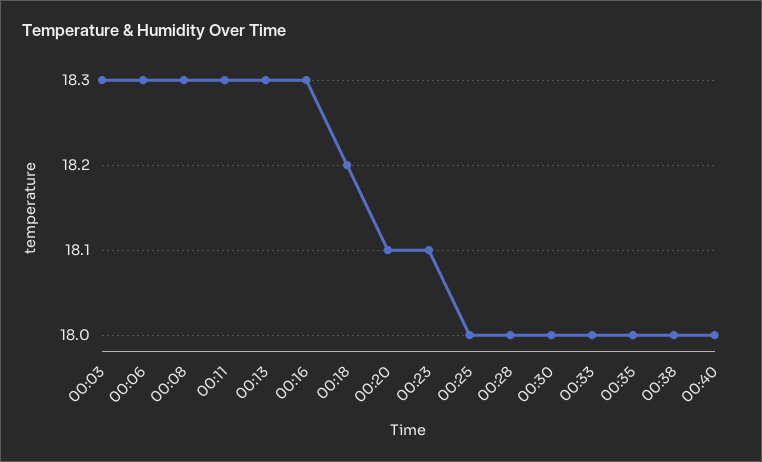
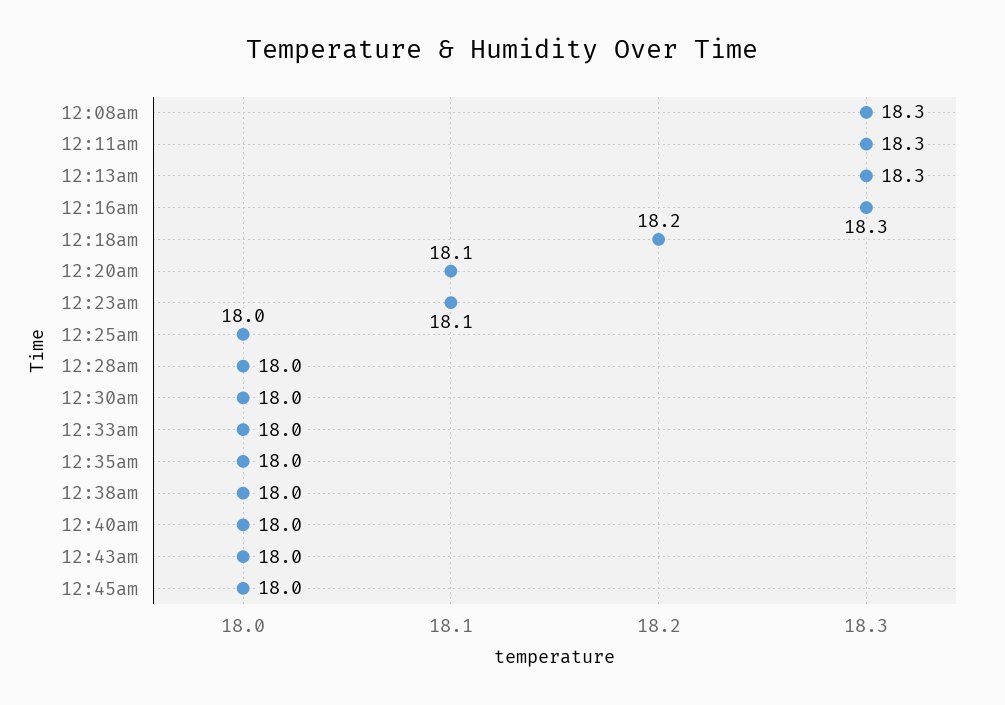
00:03: 18.3 -> none
00:06: 18.3 -> none
12:43am: none -> 18
12:45am: none -> 18

